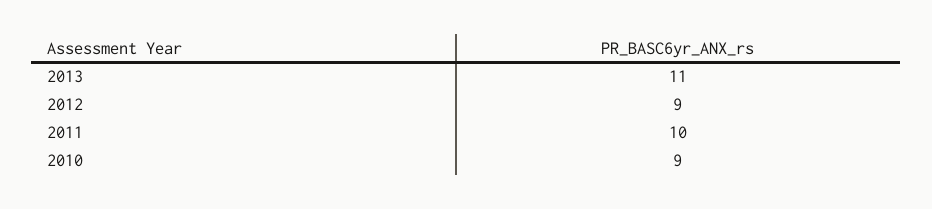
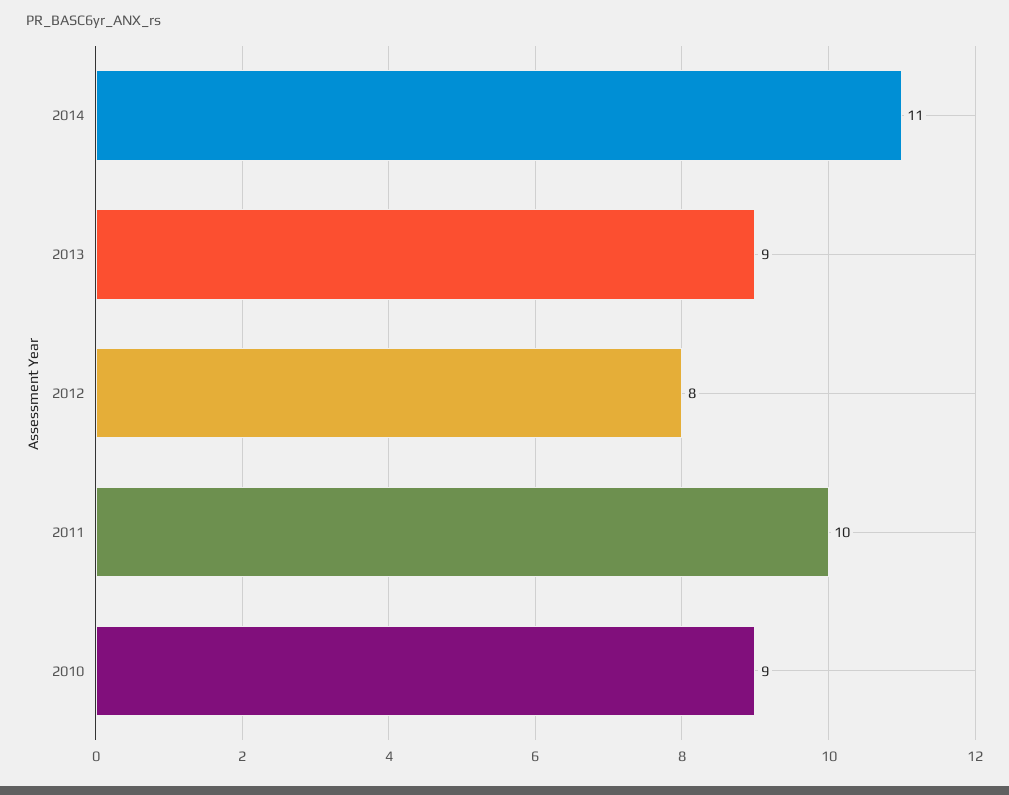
2013: 11 -> 9
2012: 9 -> 8
2014: none -> 11

